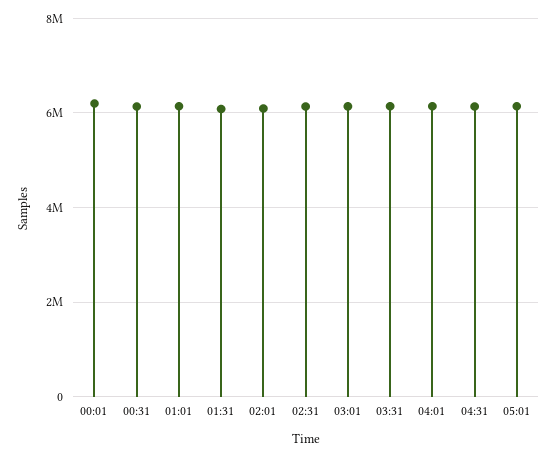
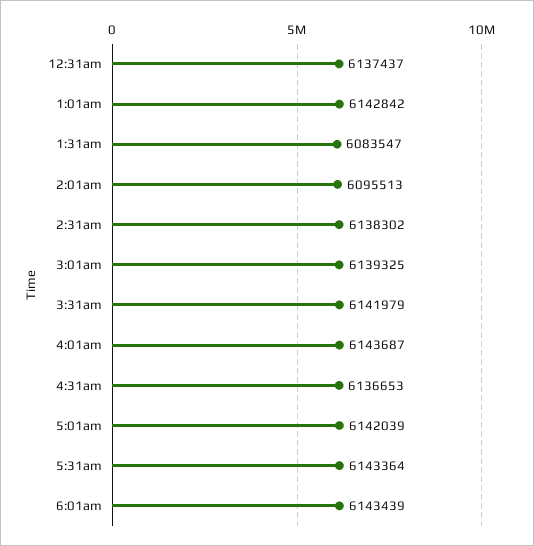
00:01: 6200000 -> none
5:31am: none -> 6143364
6:01am: none -> 6143439

